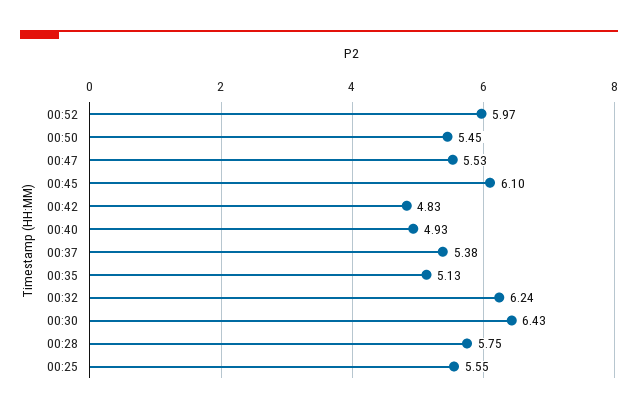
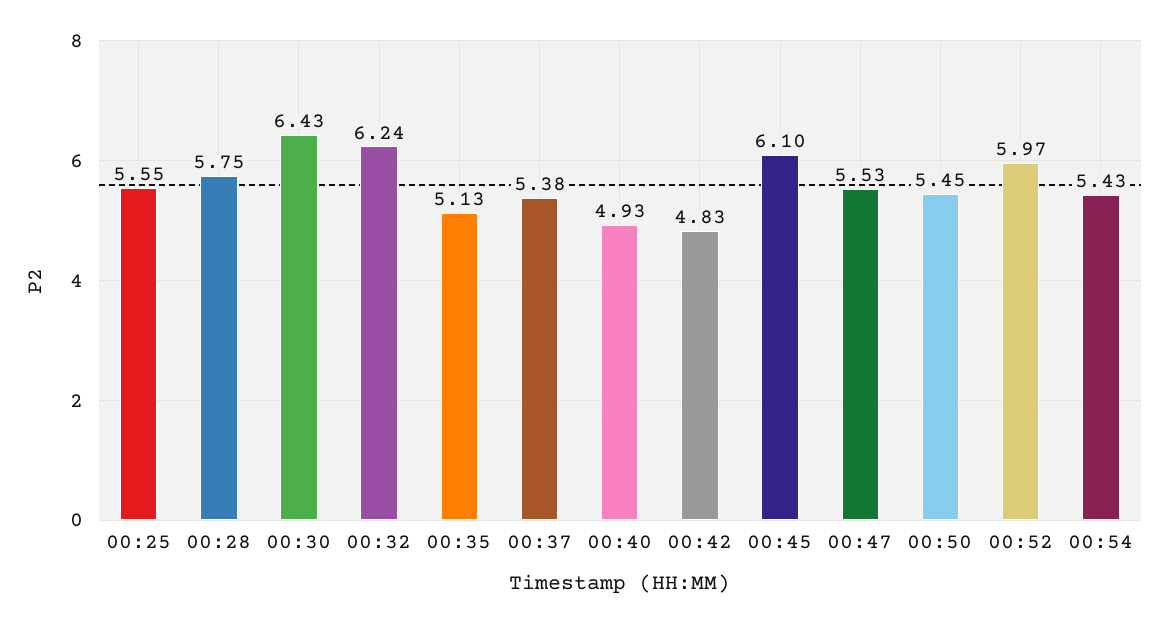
00:54: none -> 5.43

